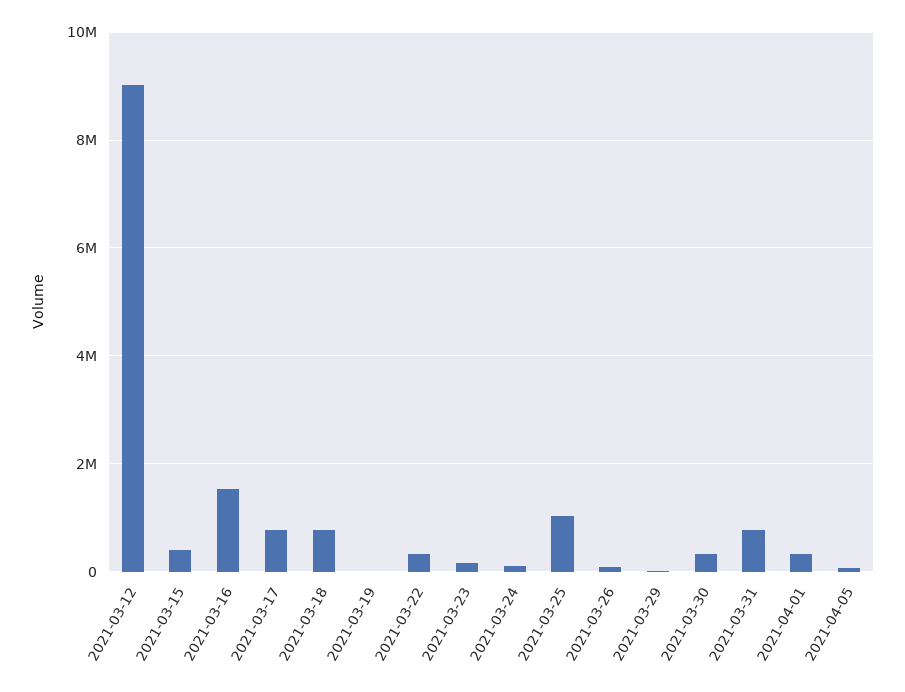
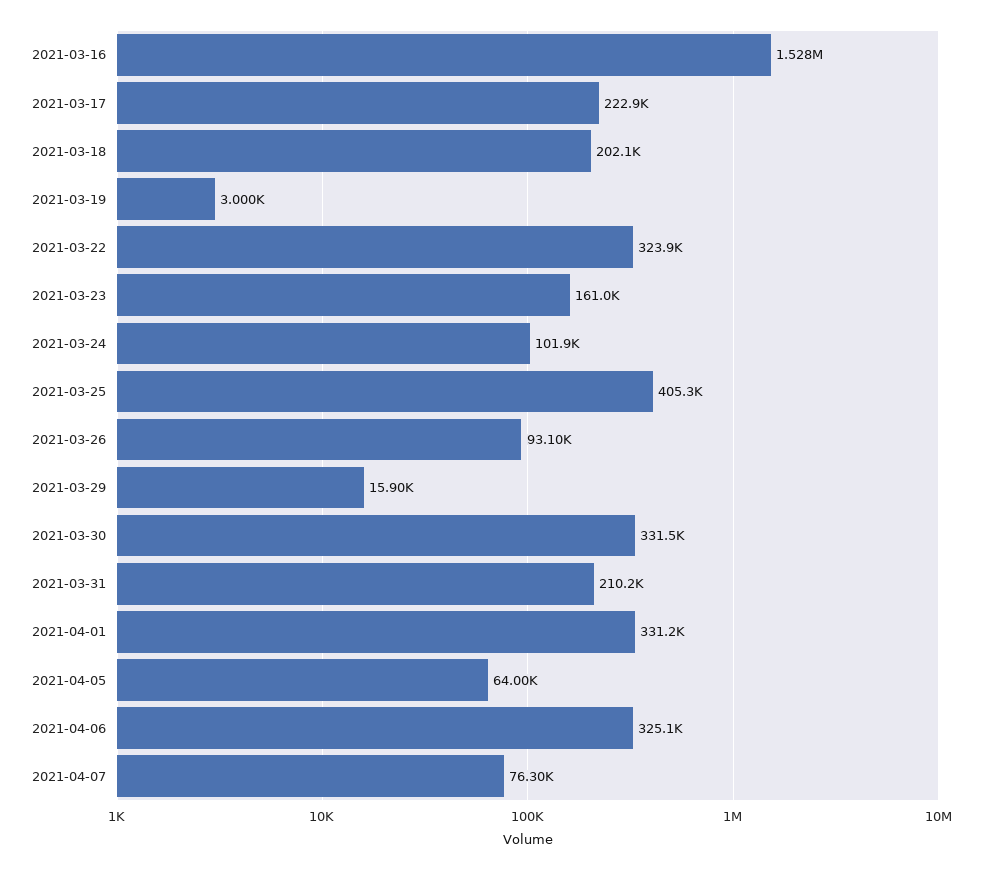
2021-03-12: 9000000 -> none
2021-03-15: 400000 -> none
2021-03-17: 800000 -> 222900
2021-03-18: 800000 -> 202100
2021-03-25: 1000000 -> 405300
2021-03-31: 800000 -> 210200
2021-04-06: none -> 325100
2021-04-07: none -> 76300

